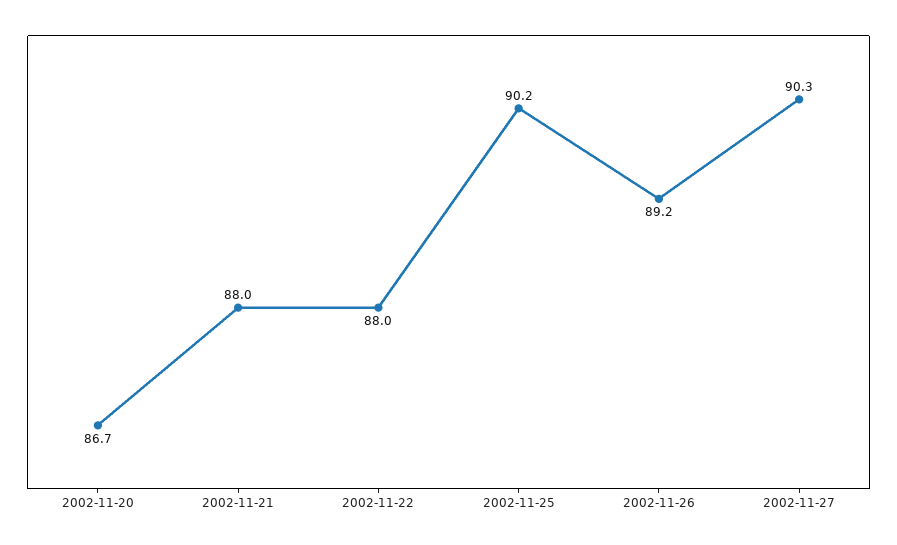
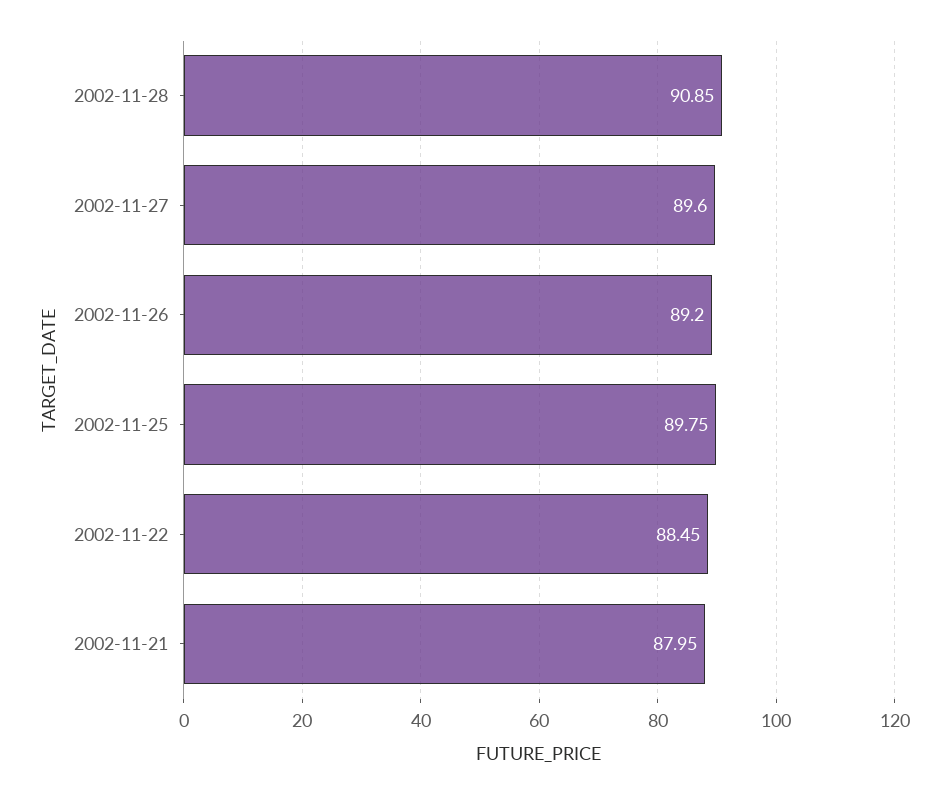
2002-11-20: 86.7 -> none
2002-11-22: 88 -> 88.45
2002-11-25: 90.2 -> 89.75
2002-11-27: 90.3 -> 89.6
2002-11-28: none -> 90.85

